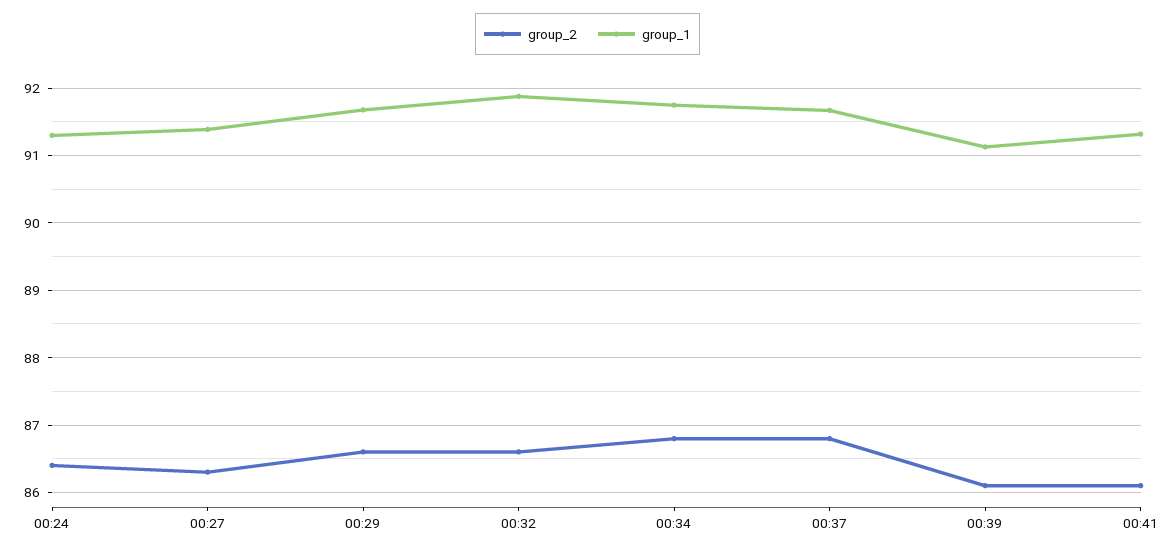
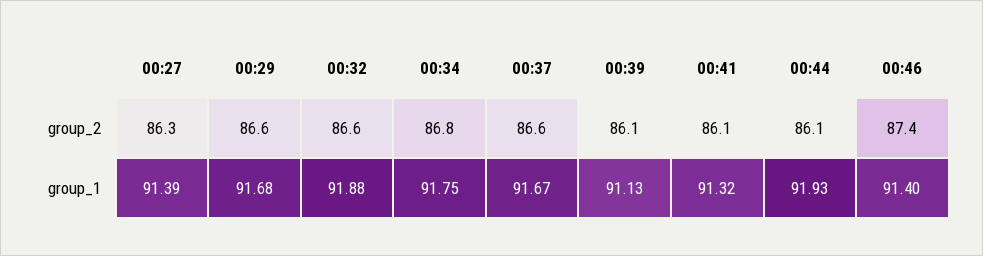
group_2, 00:24: 86.4 -> none
group_1, 00:24: 91.3 -> none
group_2, 00:37: 86.8 -> 86.6
group_2, 00:44: none -> 86.1
group_2, 00:46: none -> 87.4
group_1, 00:44: none -> 91.93
group_1, 00:46: none -> 91.4

